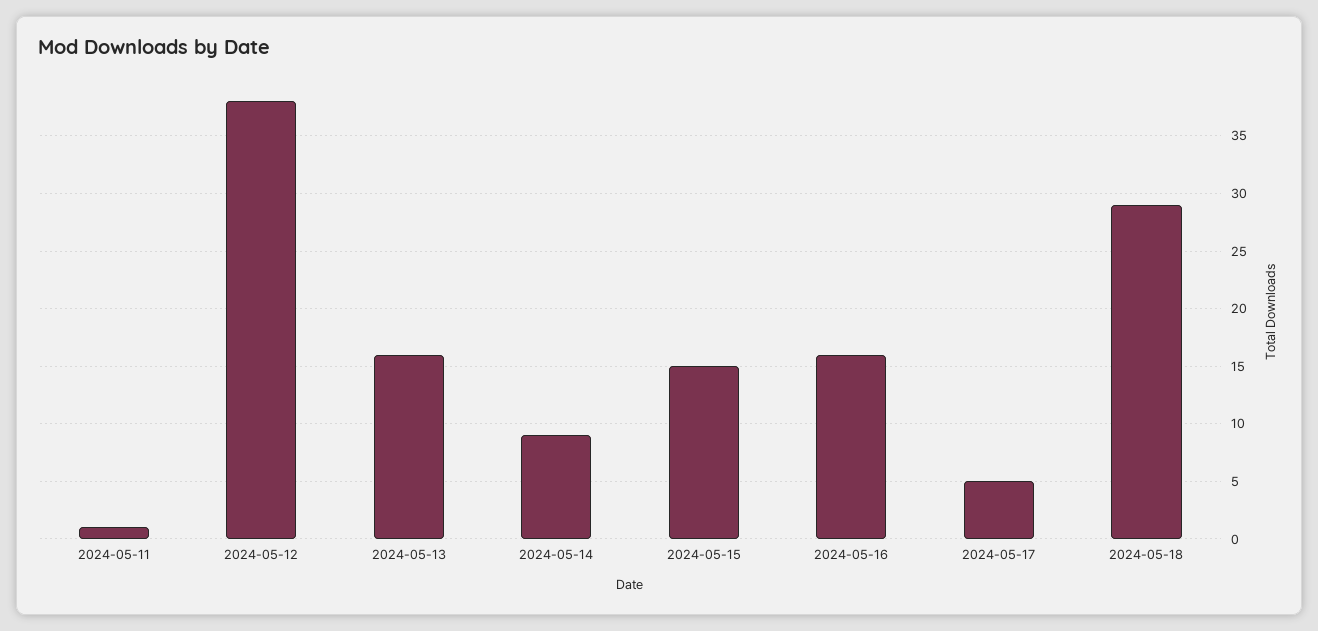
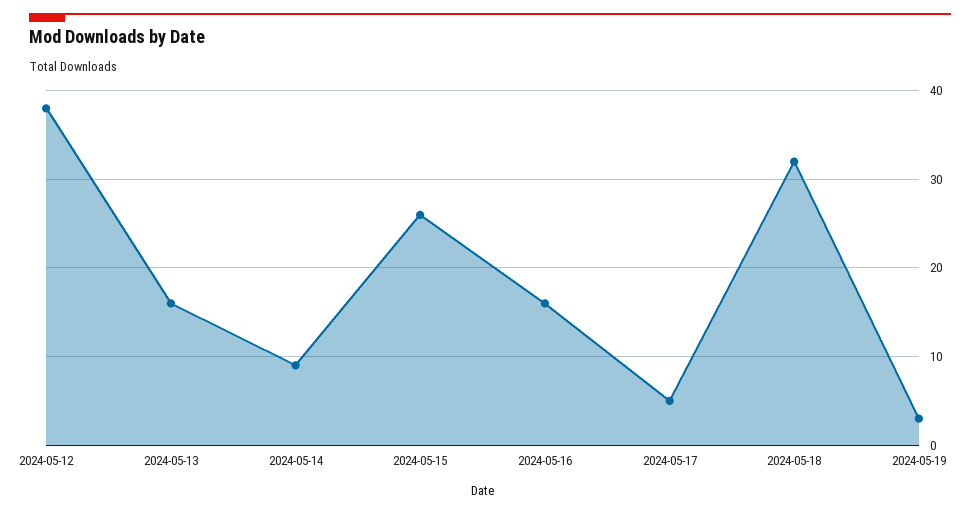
2024-05-11: 1 -> none
2024-05-15: 15 -> 26
2024-05-18: 29 -> 32
2024-05-19: none -> 3

